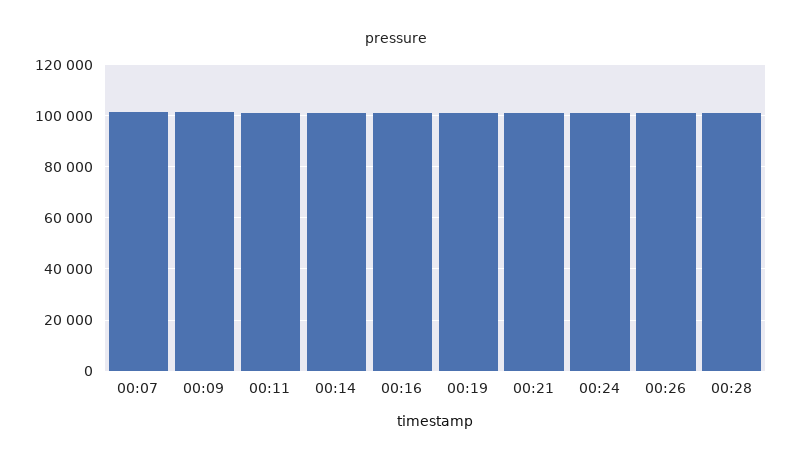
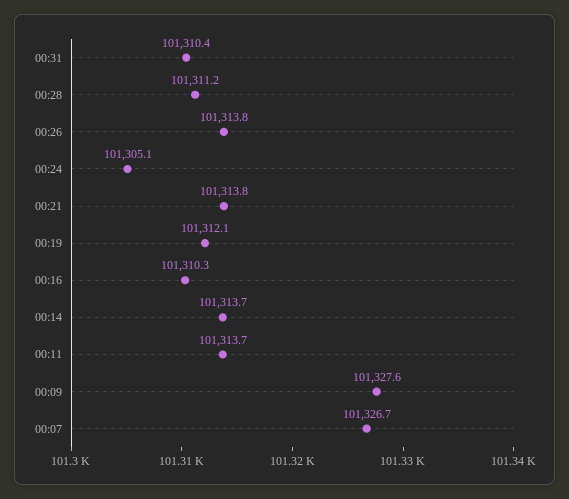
00:31: none -> 101310.4

